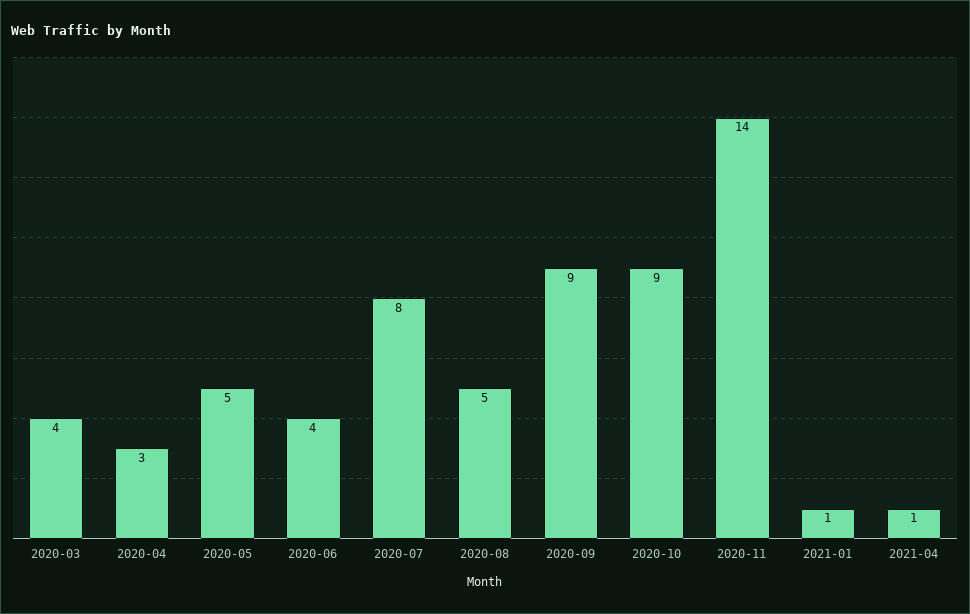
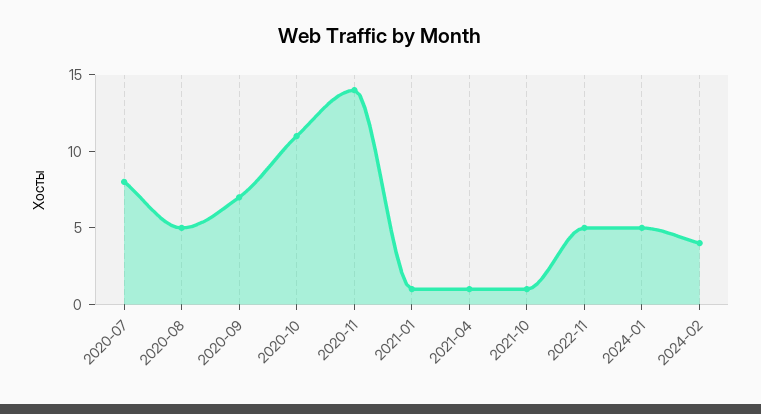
2020-03: 4 -> none
2020-04: 3 -> none
2020-05: 5 -> none
2020-06: 4 -> none
2020-09: 9 -> 7
2020-10: 9 -> 11
2021-10: none -> 1
2022-11: none -> 5
2024-01: none -> 5
2024-02: none -> 4

